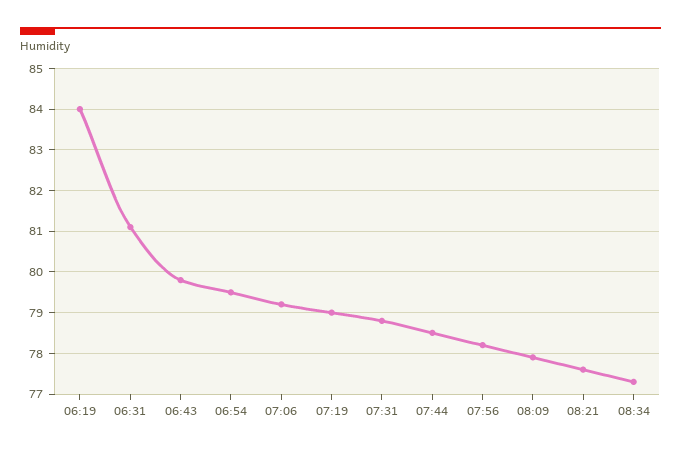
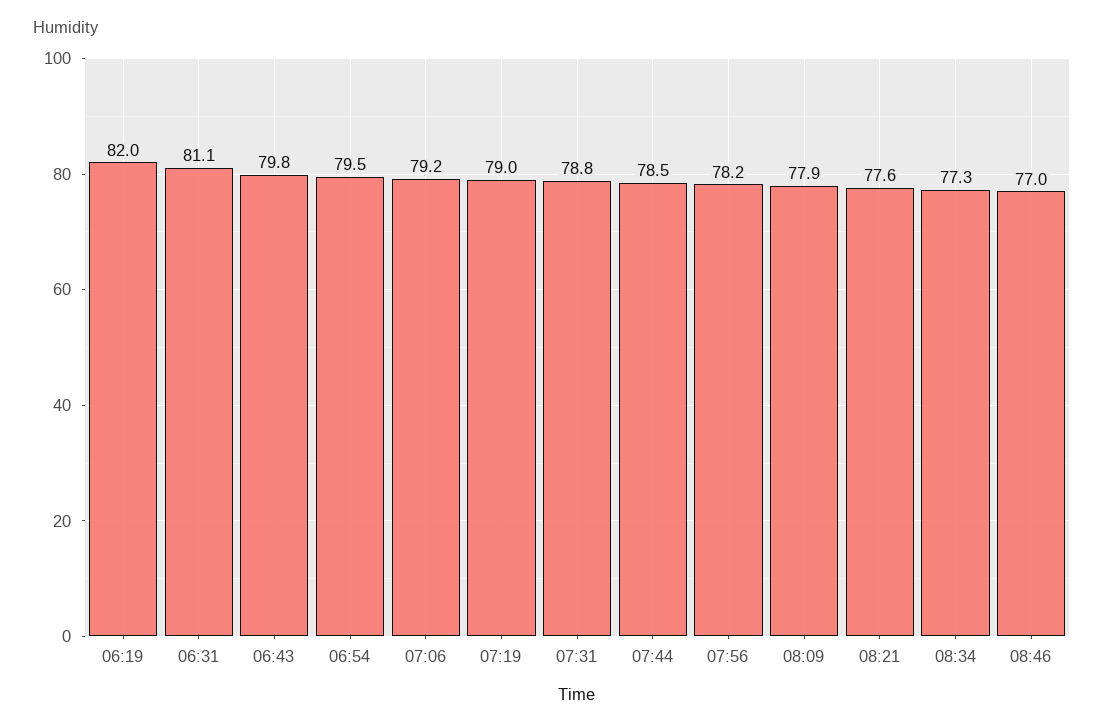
06:19: 84 -> 82
08:46: none -> 77

